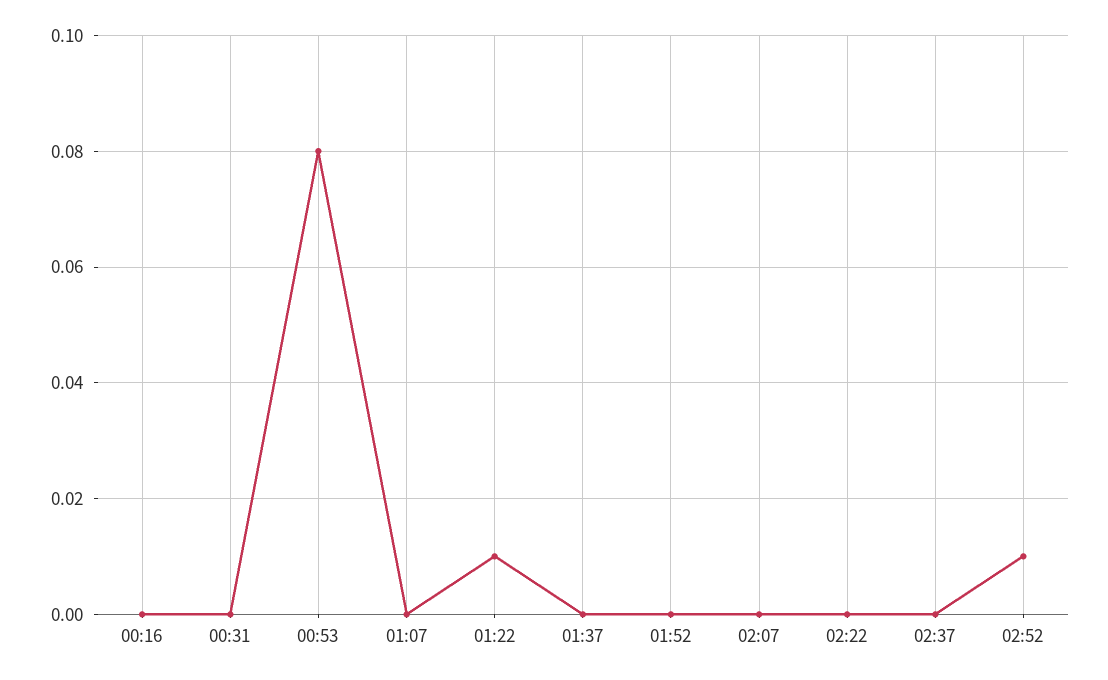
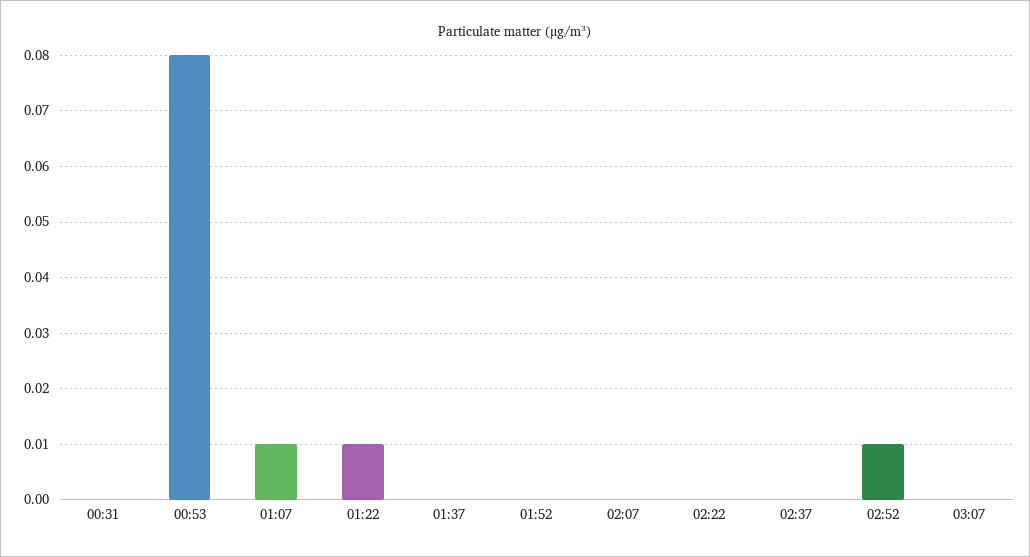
00:16: 0 -> none
01:07: 0 -> 0.01
03:07: none -> 0

